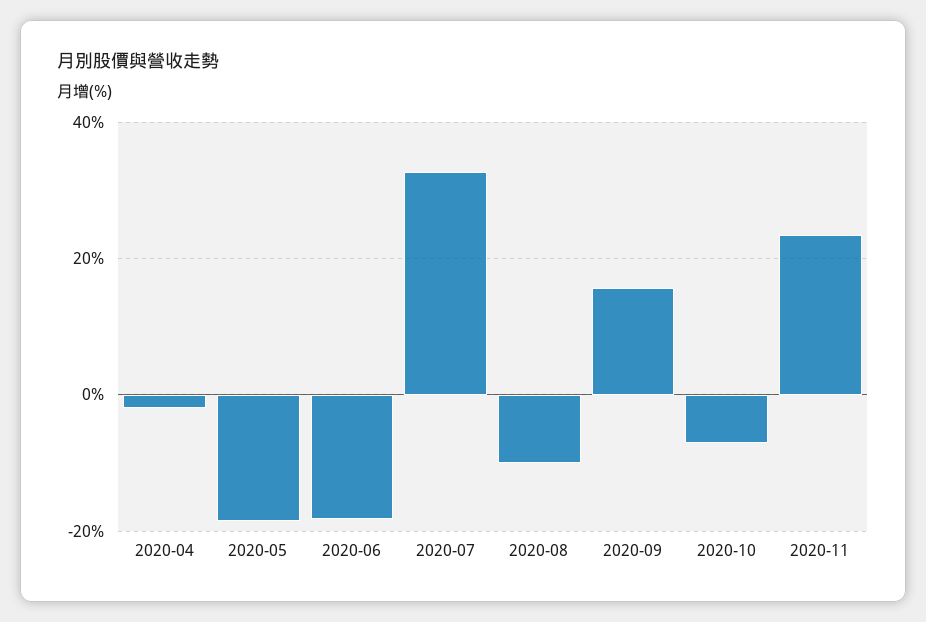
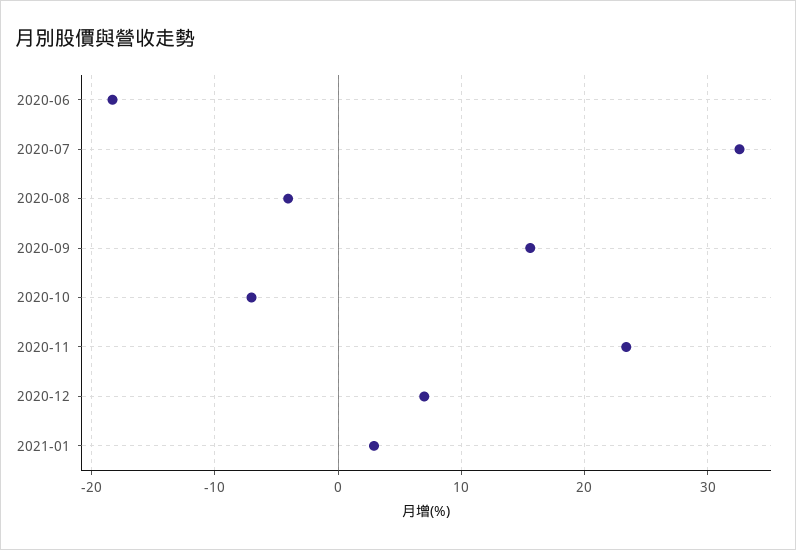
2020-04: -2 -> none
2020-05: -18 -> none
2020-08: -10 -> -4
2020-12: none -> 7
2021-01: none -> 3

